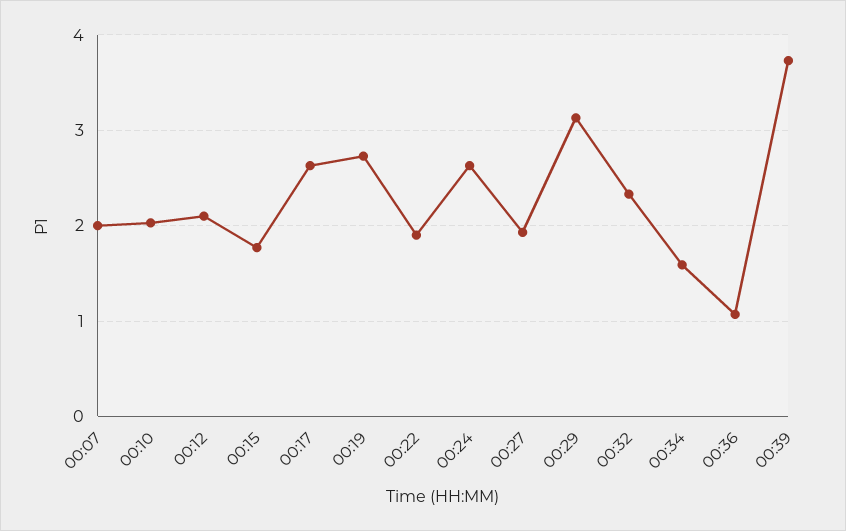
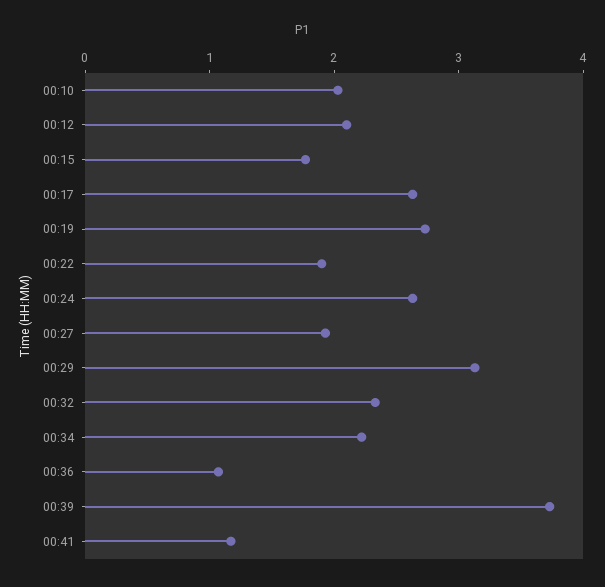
00:07: 2 -> none
00:34: 1.6 -> 2.2
00:41: none -> 1.2

